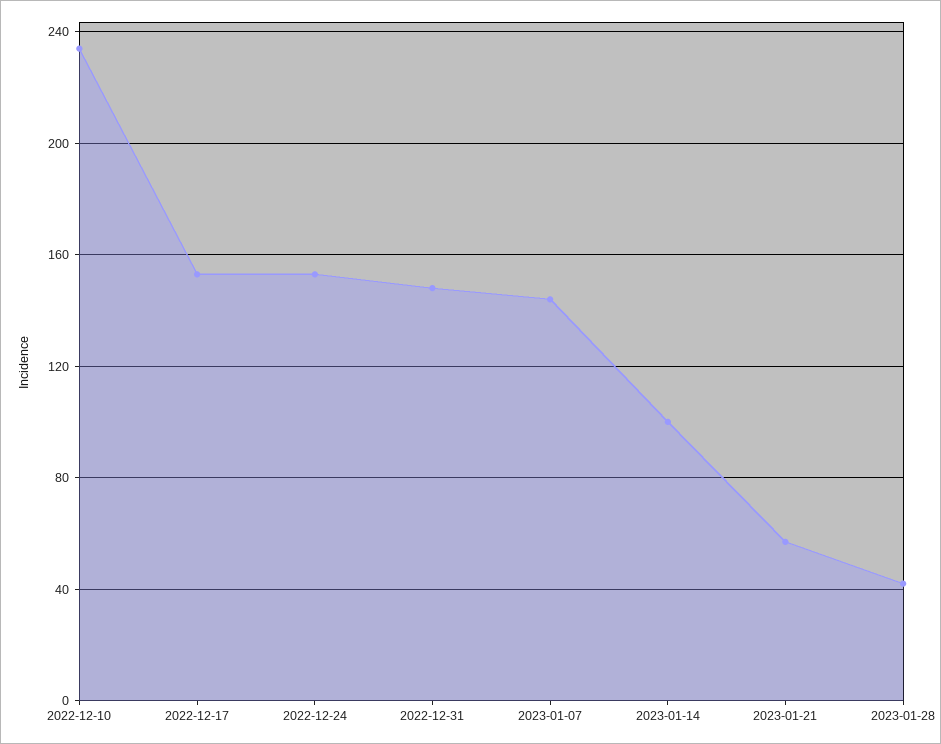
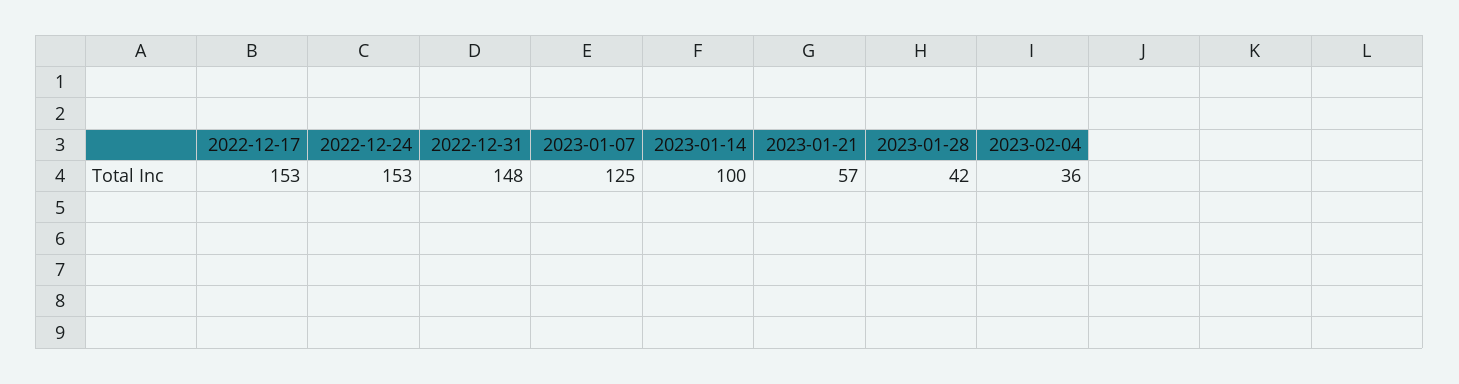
2022-12-10: 235 -> none
2023-01-07: 145 -> 125
2023-02-04: none -> 36

